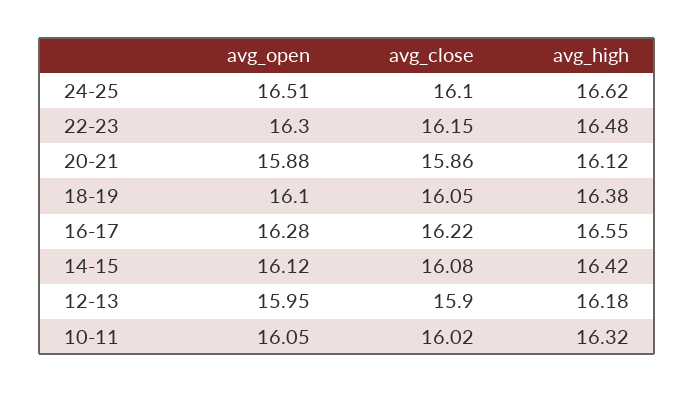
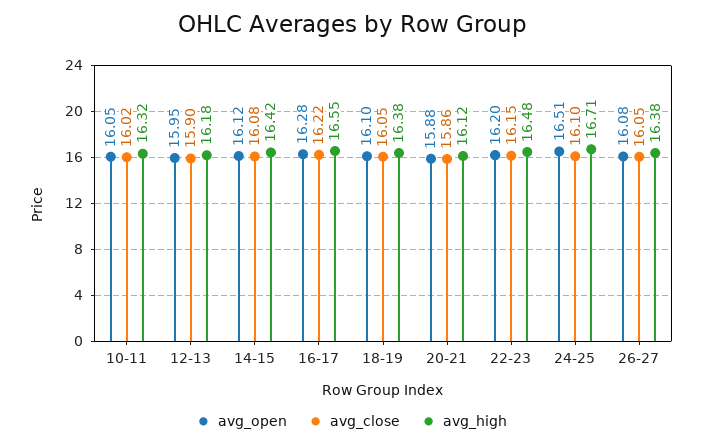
avg_high, 24-25: 16.62 -> 16.71
avg_open, 22-23: 16.3 -> 16.2
avg_open, 26-27: none -> 16.08
avg_close, 26-27: none -> 16.05
avg_high, 26-27: none -> 16.38

